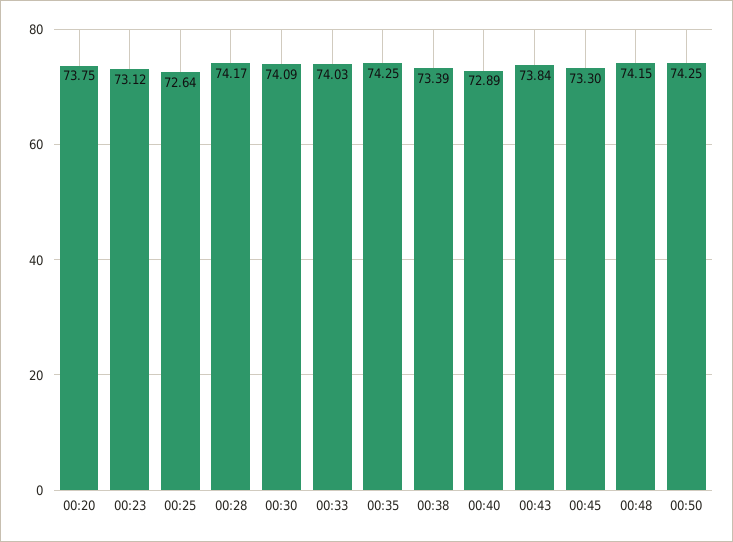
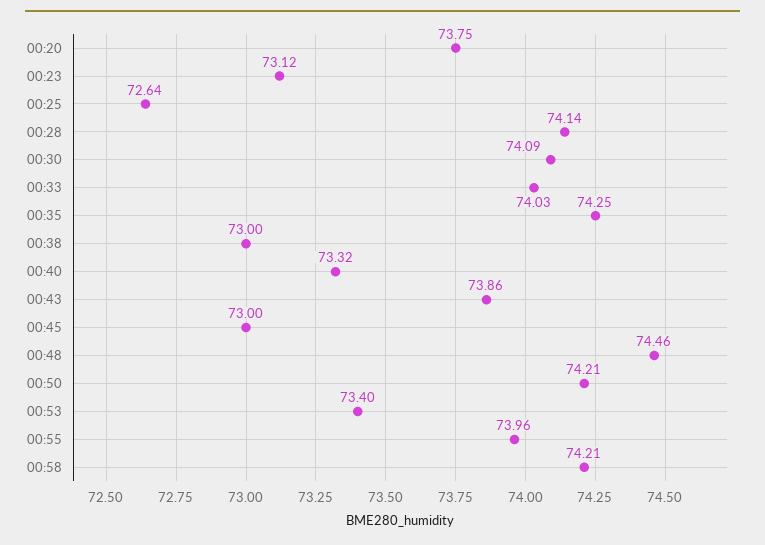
00:28: 74.17 -> 74.14
00:38: 73.39 -> 73
00:40: 72.89 -> 73.32
00:43: 73.84 -> 73.86
00:45: 73.3 -> 73
00:48: 74.15 -> 74.46
00:50: 74.25 -> 74.21
00:53: none -> 73.4
00:55: none -> 73.96
00:58: none -> 74.21

